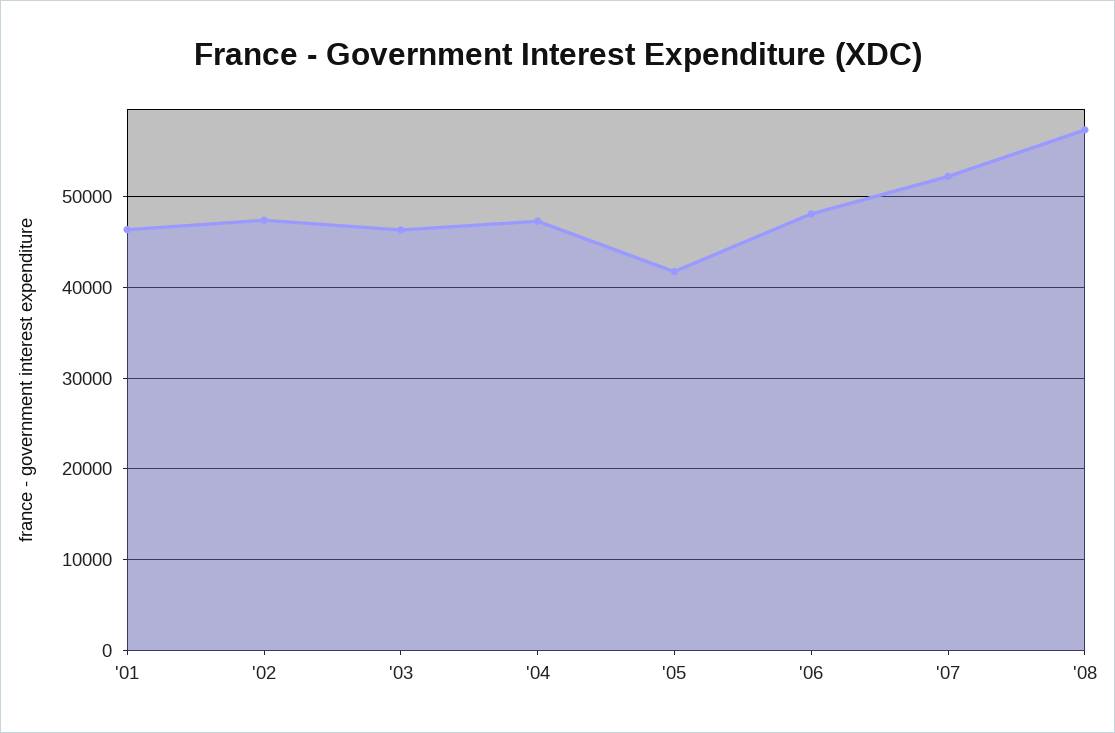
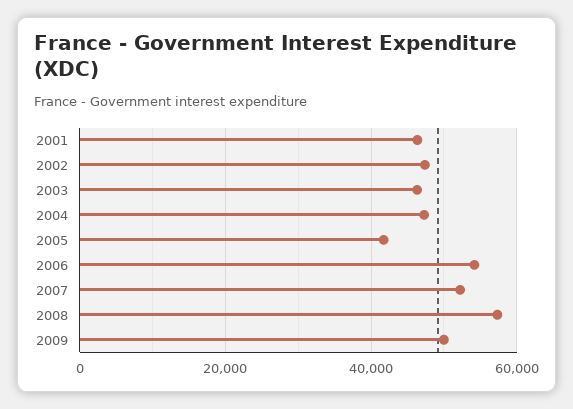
'06: 48000 -> 54000
2009: none -> 50000

